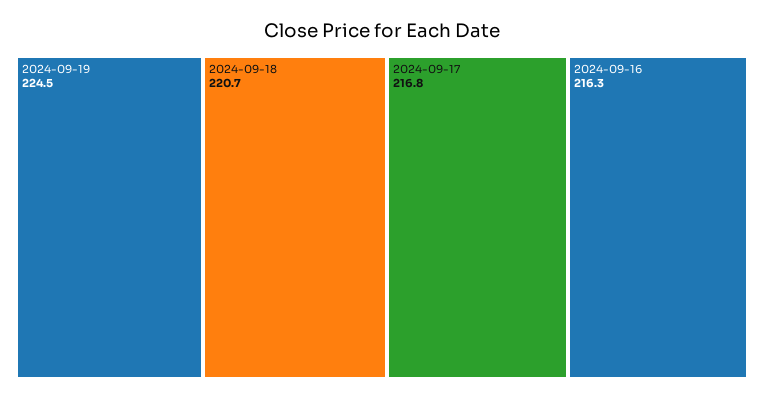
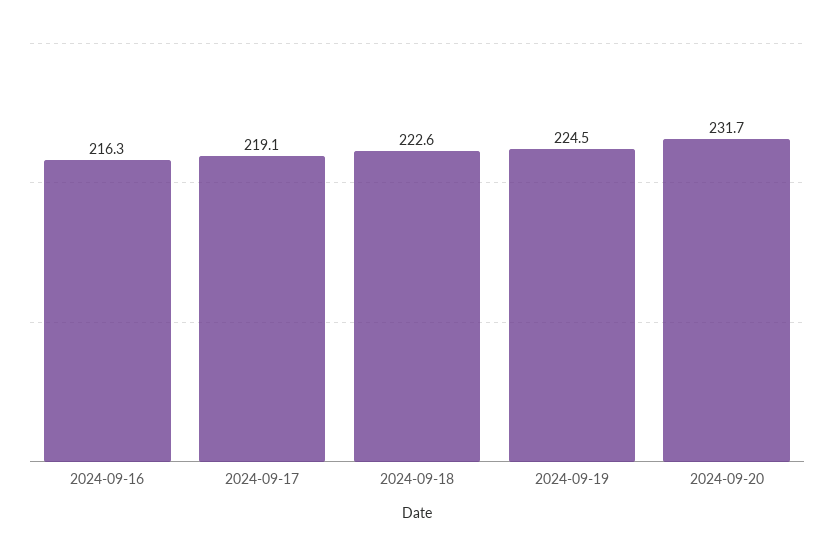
2024-09-18: 220.7 -> 222.6
2024-09-17: 216.8 -> 219.1
2024-09-20: none -> 231.7

